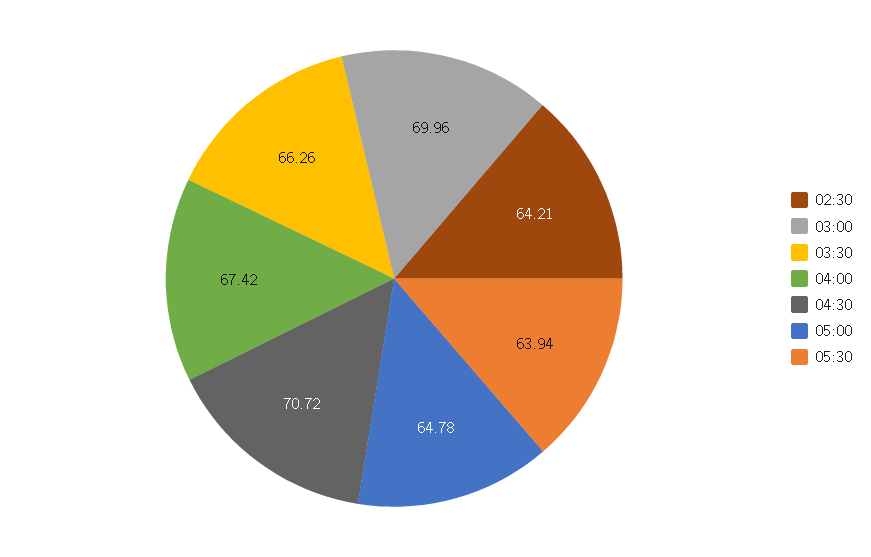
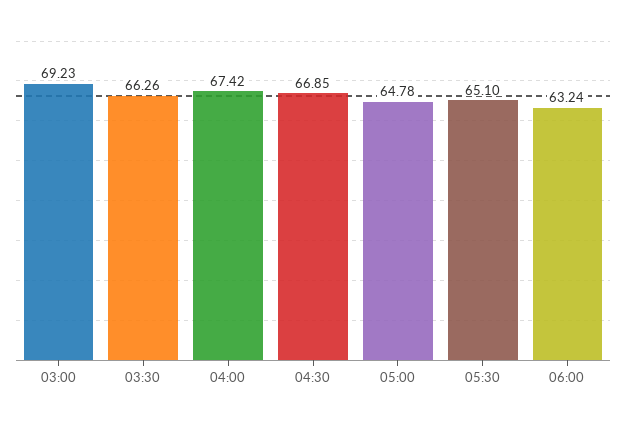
02:30: 64.21 -> none
03:00: 69.96 -> 69.23
04:30: 70.72 -> 66.85
05:30: 63.94 -> 65.1
06:00: none -> 63.24

